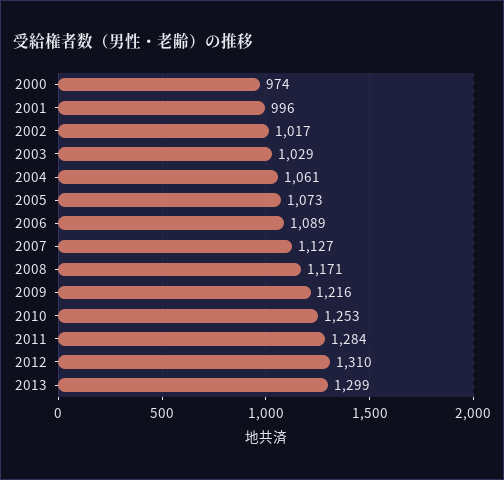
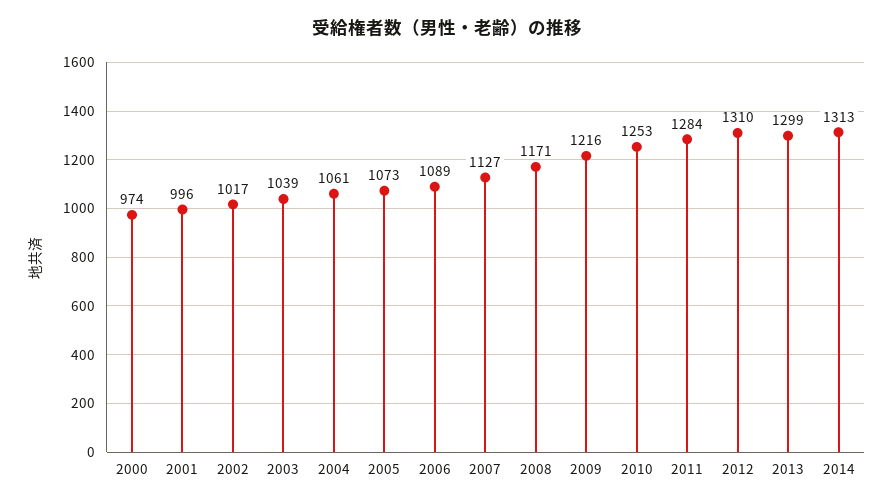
2003: 1029 -> 1039
2014: none -> 1313

